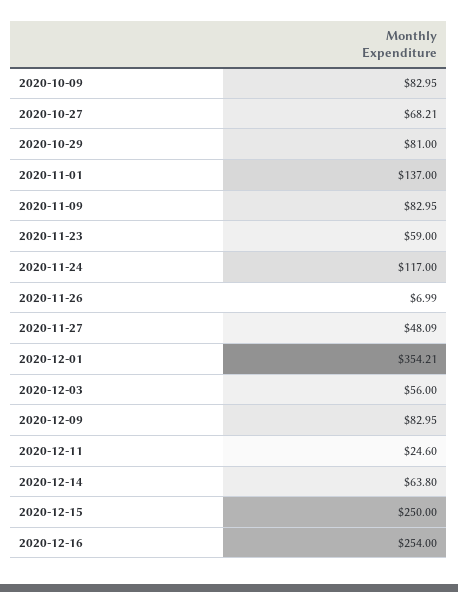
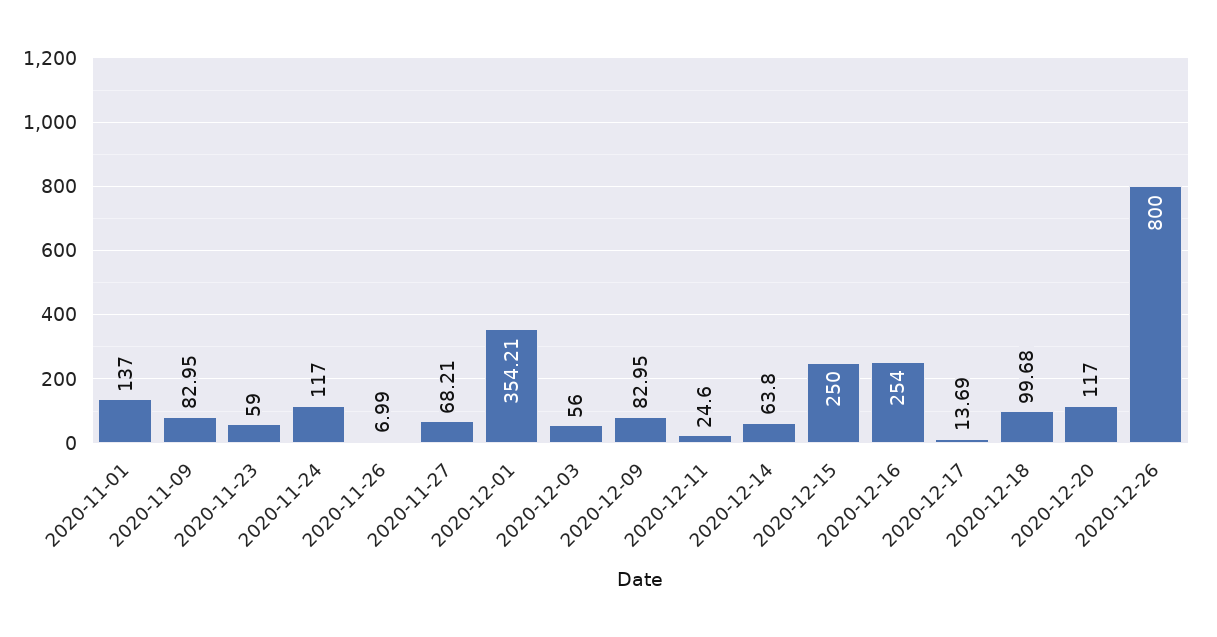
2020-10-09: 82.95 -> none
2020-10-27: 68.21 -> none
2020-10-29: 81 -> none
2020-11-27: 48.09 -> 68.21
2020-12-17: none -> 13.69
2020-12-18: none -> 99.68
2020-12-20: none -> 117
2020-12-26: none -> 800

